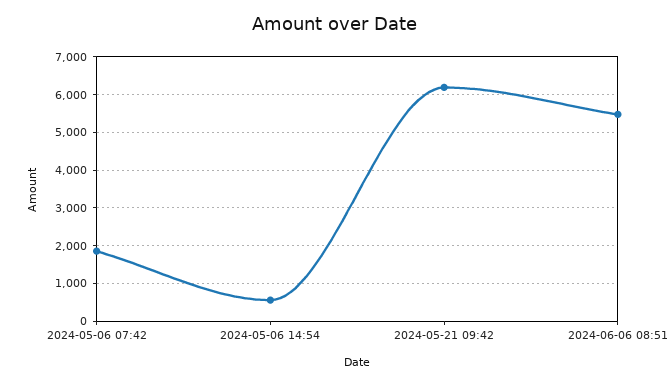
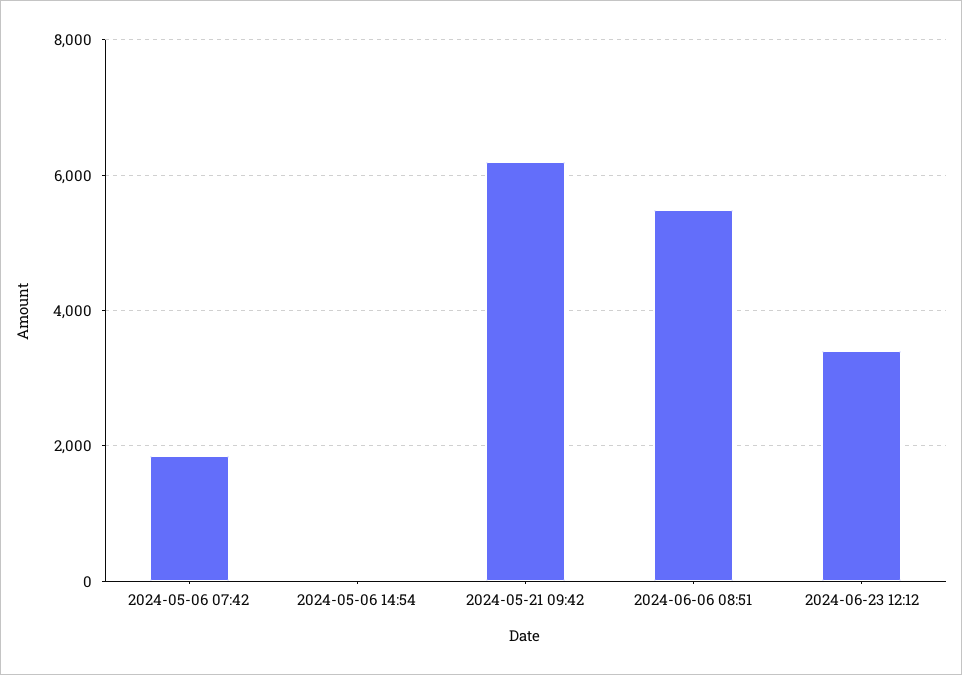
2024-05-06 14:54: 600 -> 0
2024-06-23 12:12: none -> 3400

